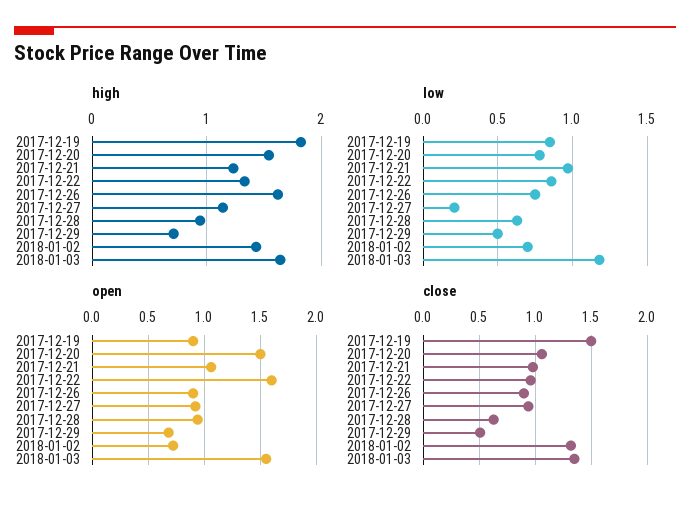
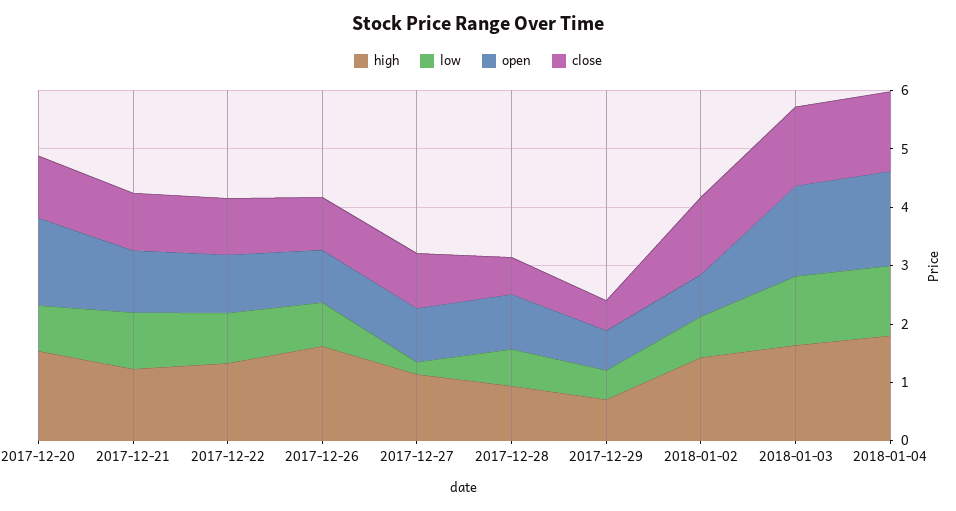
high, 2017-12-19: 1.8 -> none
low, 2017-12-19: 0.85 -> none
open, 2017-12-19: 0.9 -> none
open, 2017-12-22: 1.6 -> 1
close, 2017-12-19: 1.5 -> none
high, 2018-01-04: none -> 1.8
low, 2018-01-04: none -> 1.2
open, 2018-01-04: none -> 1.6
close, 2018-01-04: none -> 1.4

